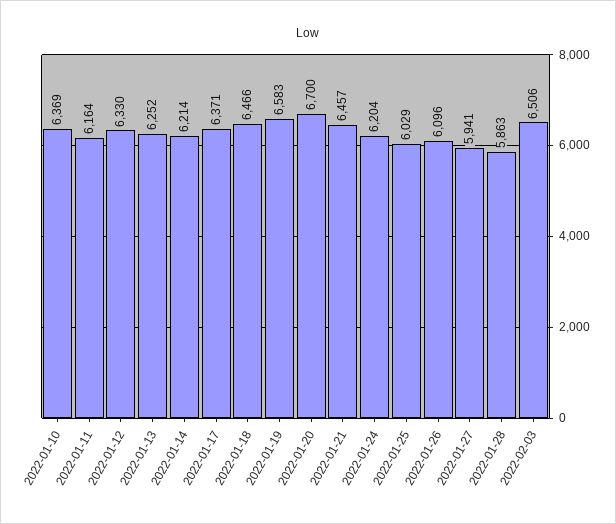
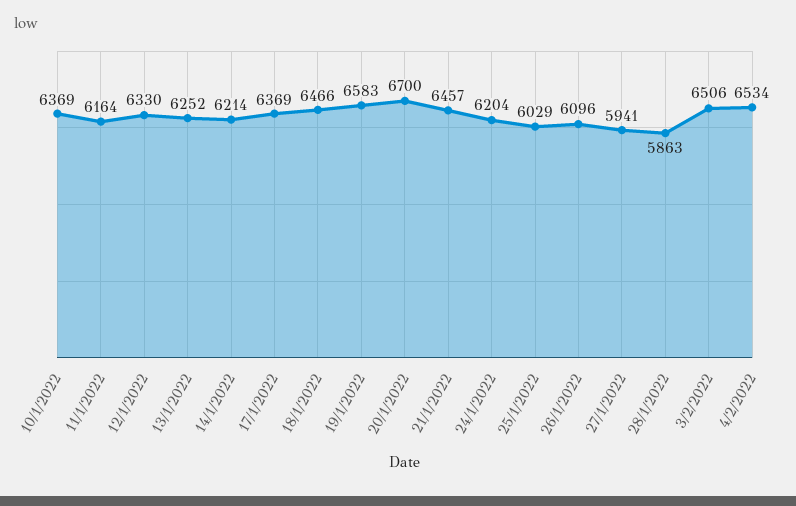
2022-01-17: 6371 -> 6369
4/2/2022: none -> 6534

